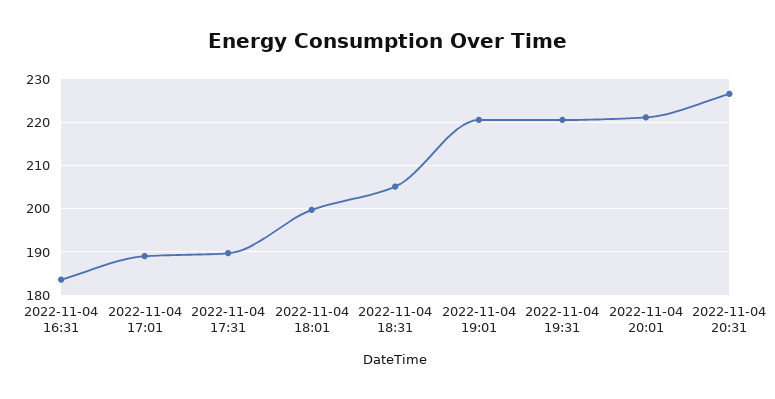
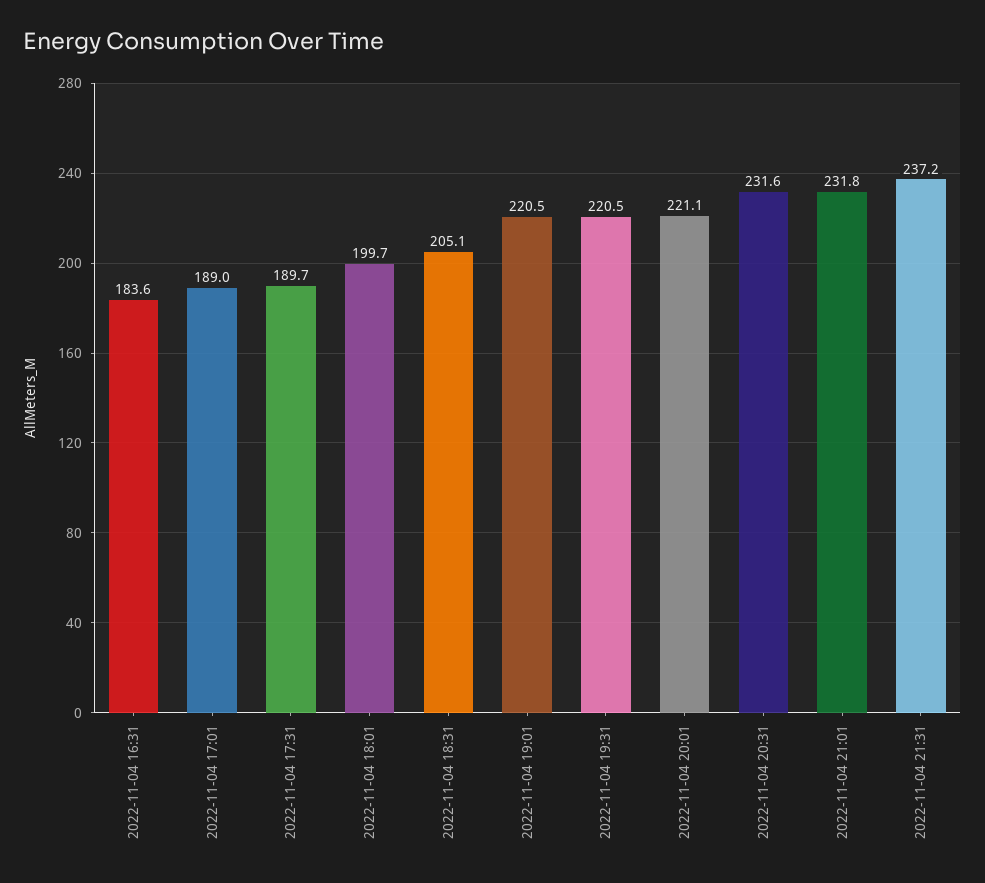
2022-11-04 20:31: 226 -> 231.6
2022-11-04 21:01: none -> 231.8
2022-11-04 21:31: none -> 237.2

